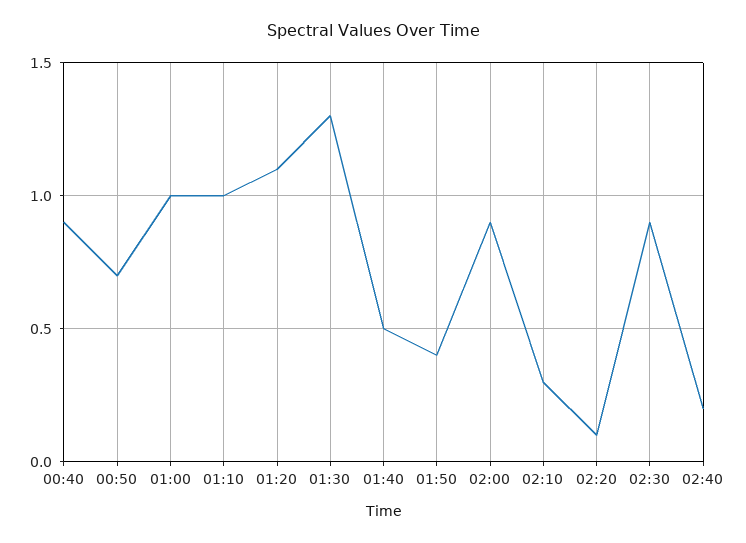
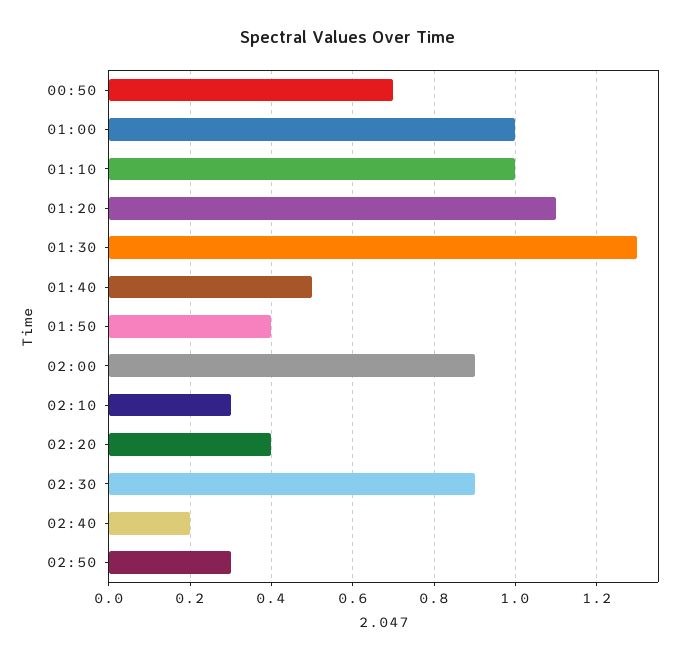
00:40: 0.9 -> none
02:20: 0.1 -> 0.4
02:50: none -> 0.3

